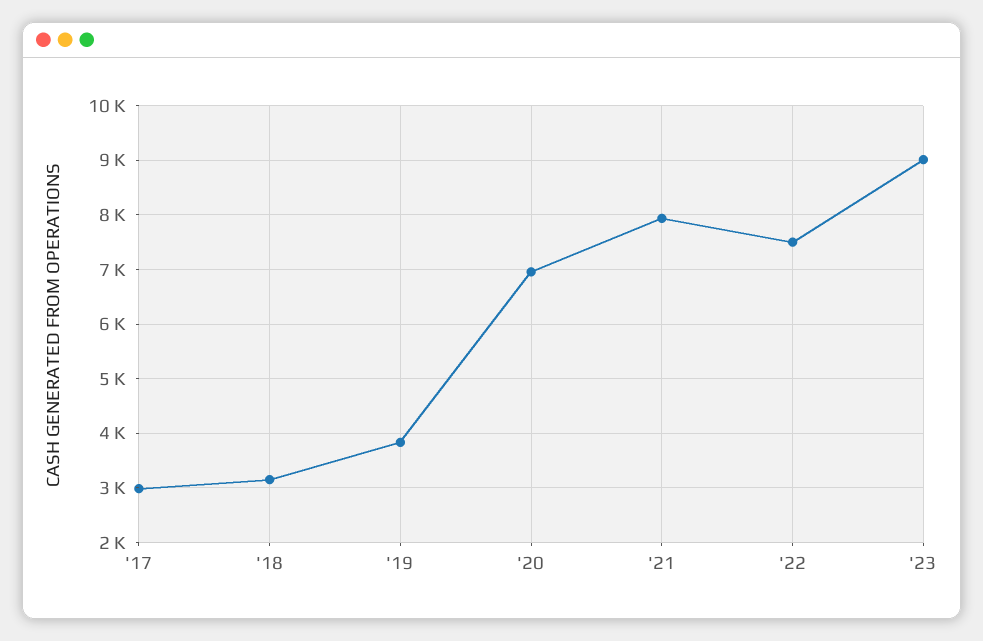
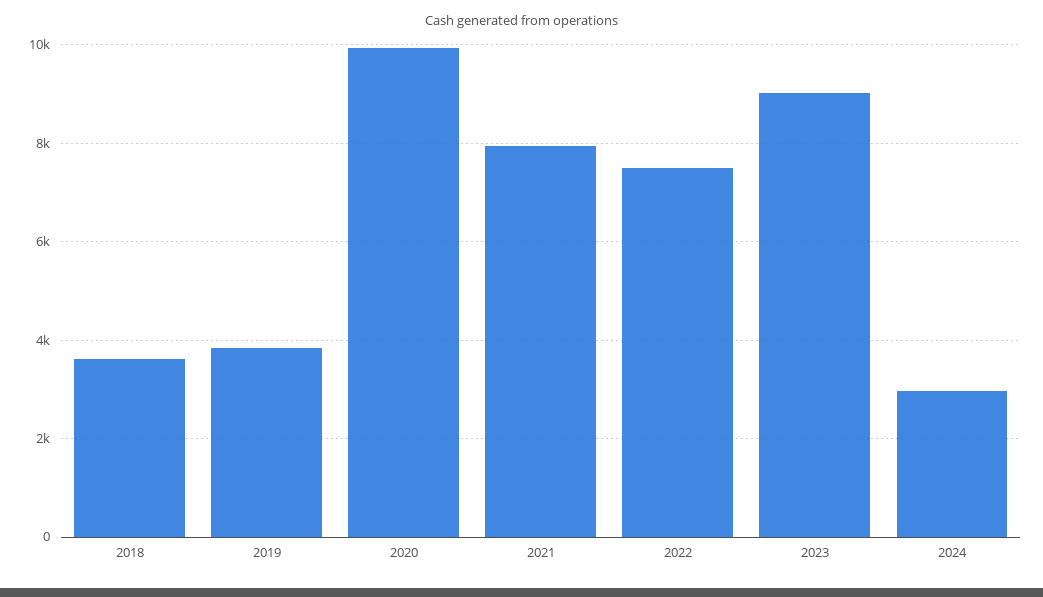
'17: 3000 -> none
'18: 3200 -> 3600
'20: 7000 -> 10000
2024: none -> 3000

